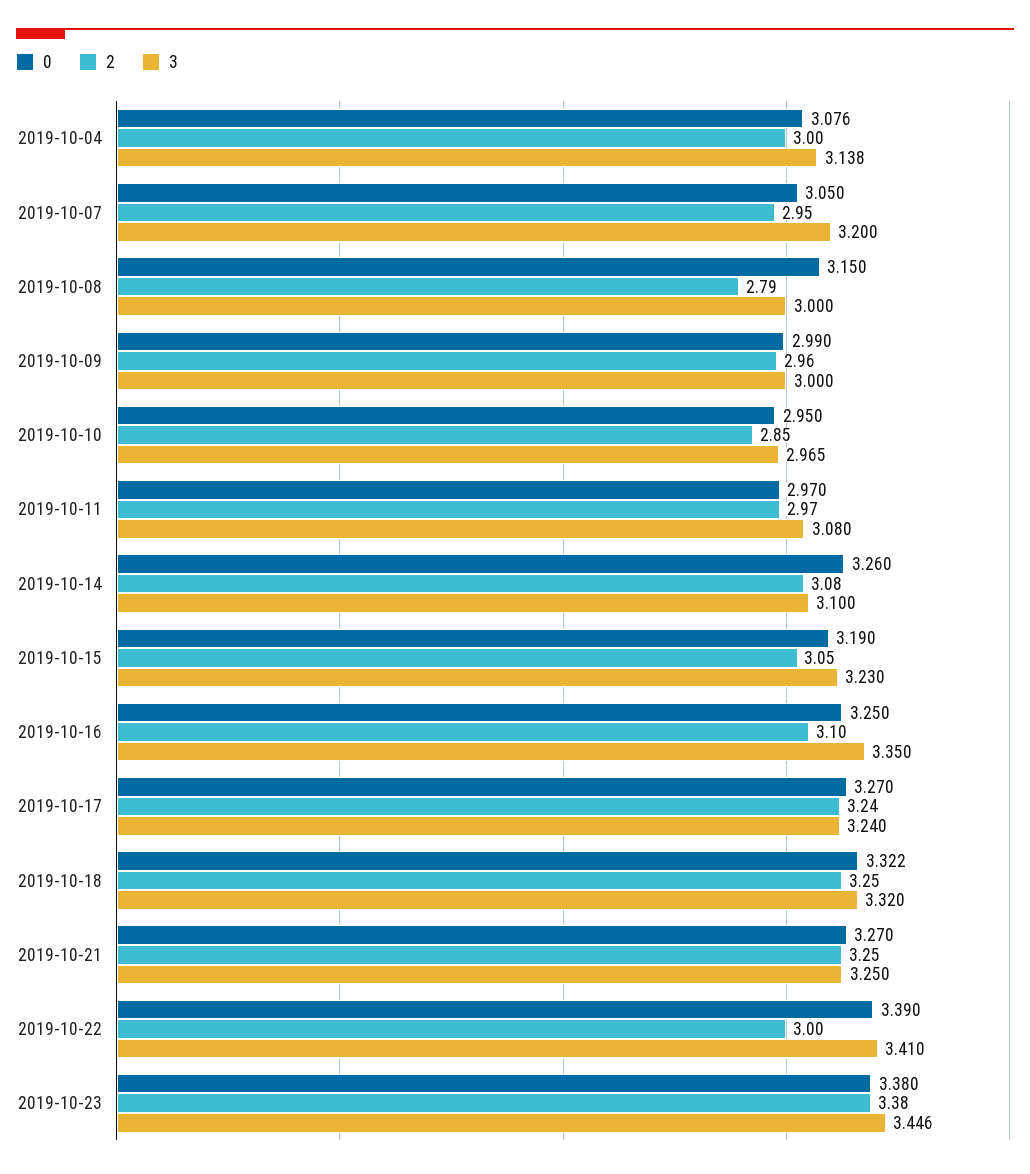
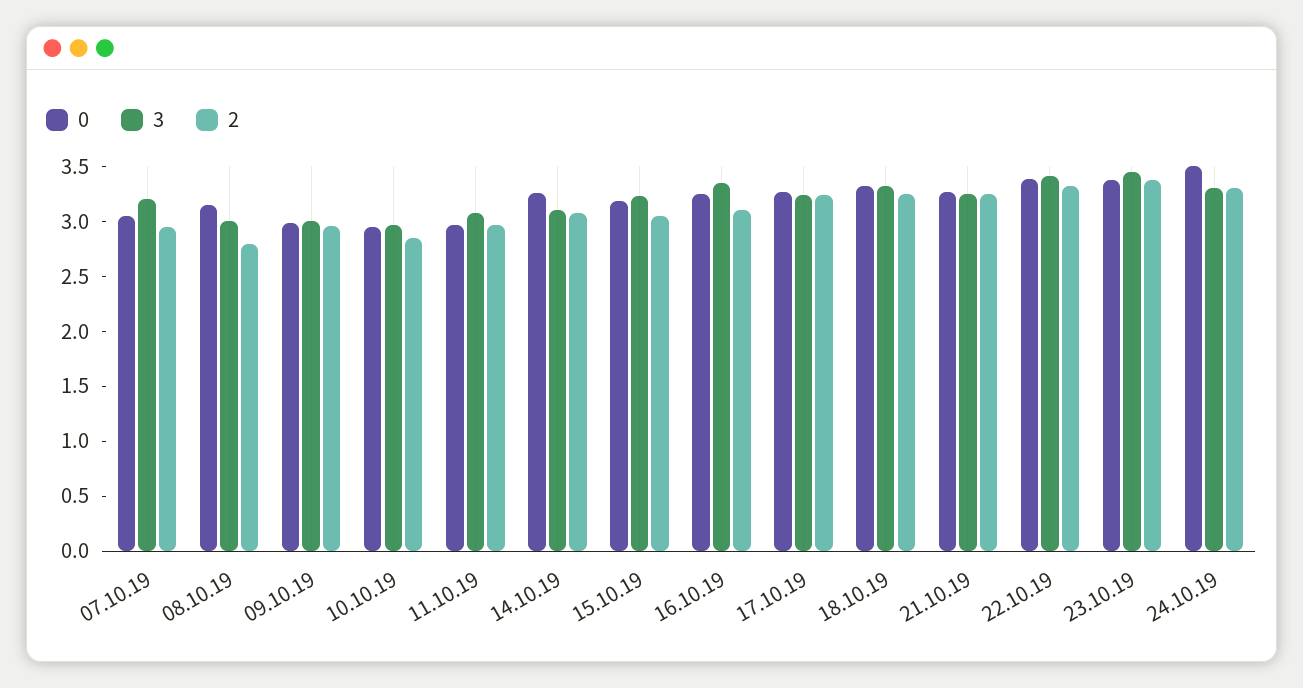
0, 2019-10-04: 3.076 -> none
2, 2019-10-04: 3 -> none
3, 2019-10-04: 3.138 -> none
2, 2019-10-22: 3 -> 3.3
0, 24.10.19: none -> 3.5
3, 24.10.19: none -> 3.3
2, 24.10.19: none -> 3.3

